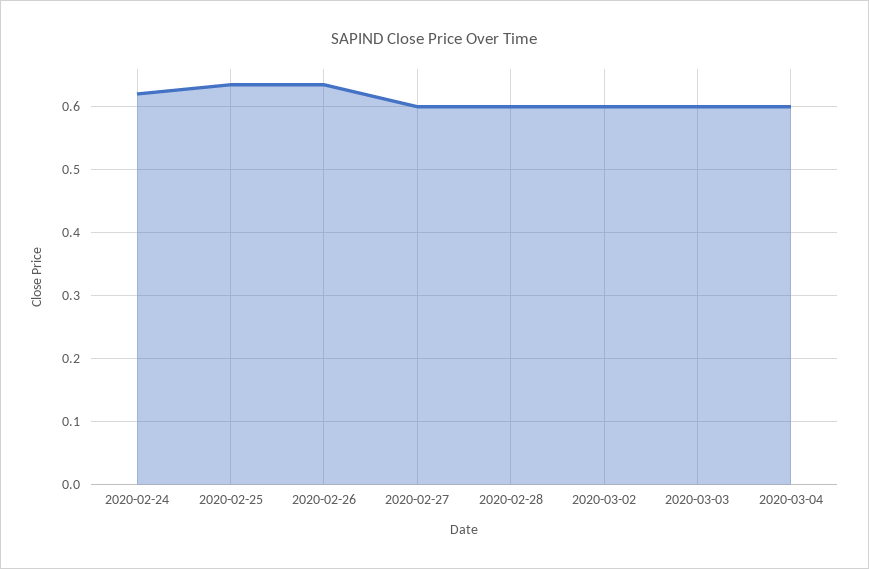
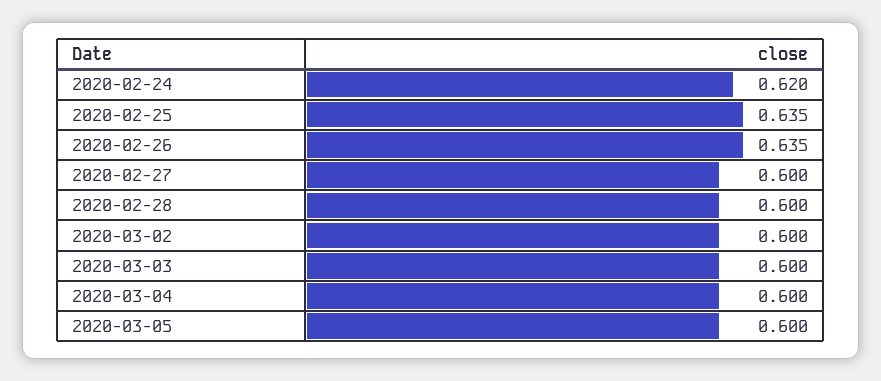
2020-03-05: none -> 0.6

